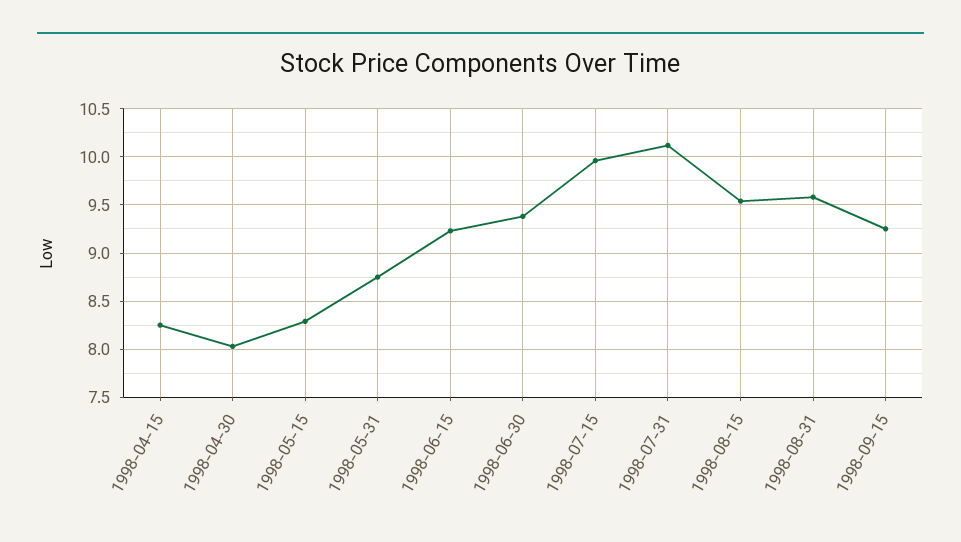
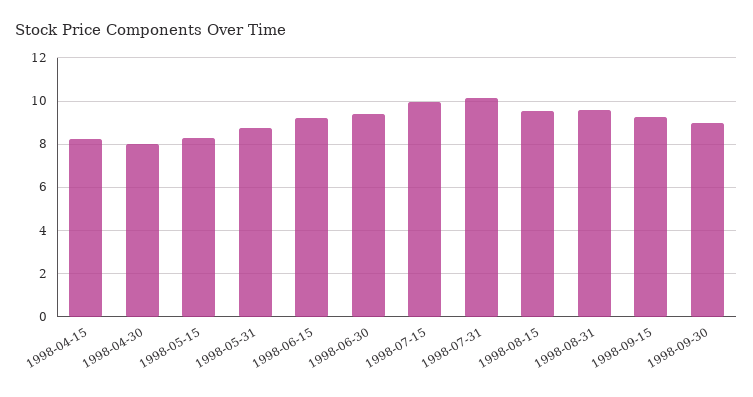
1998-09-30: none -> 9

